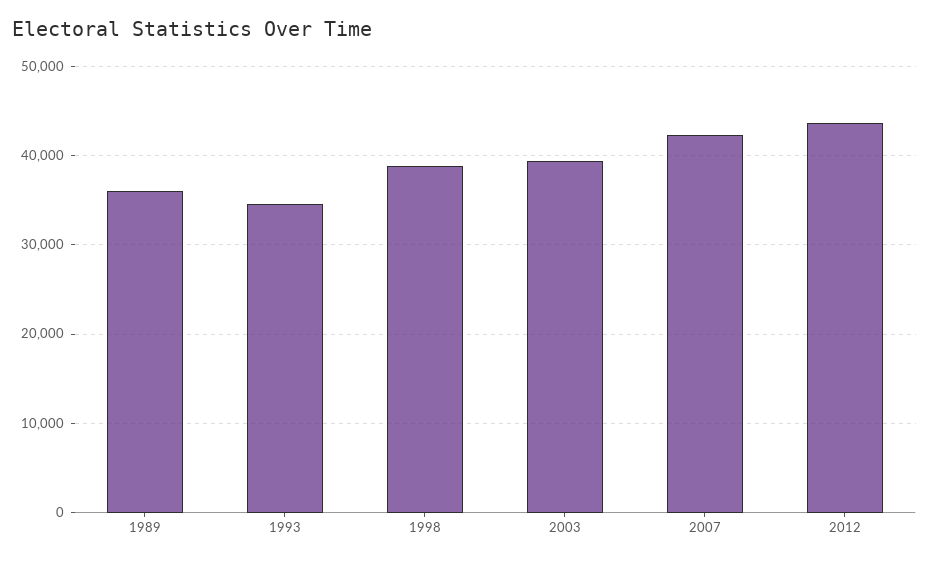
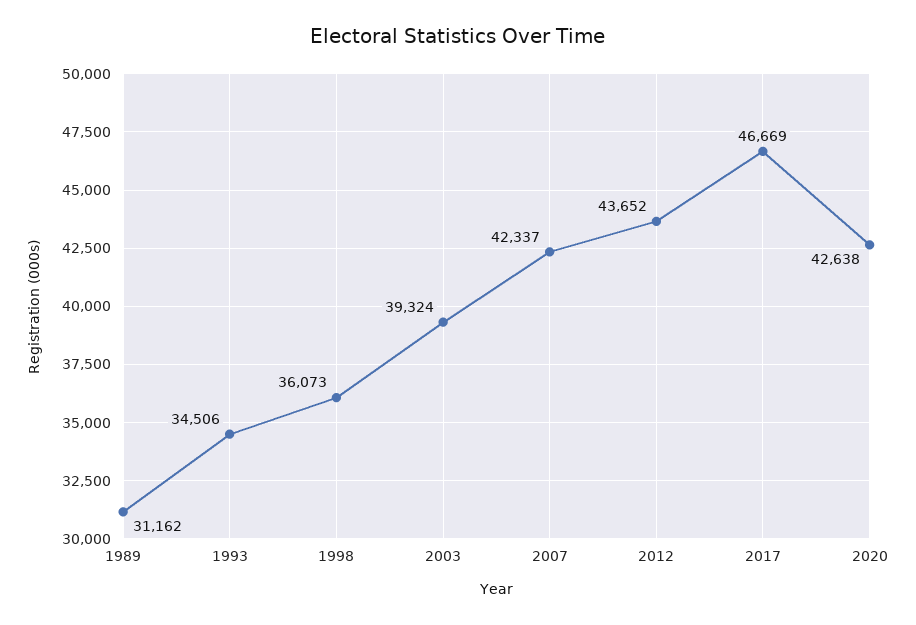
1989: 36000 -> 31162
1998: 39000 -> 36073
2017: none -> 46669
2020: none -> 42638

